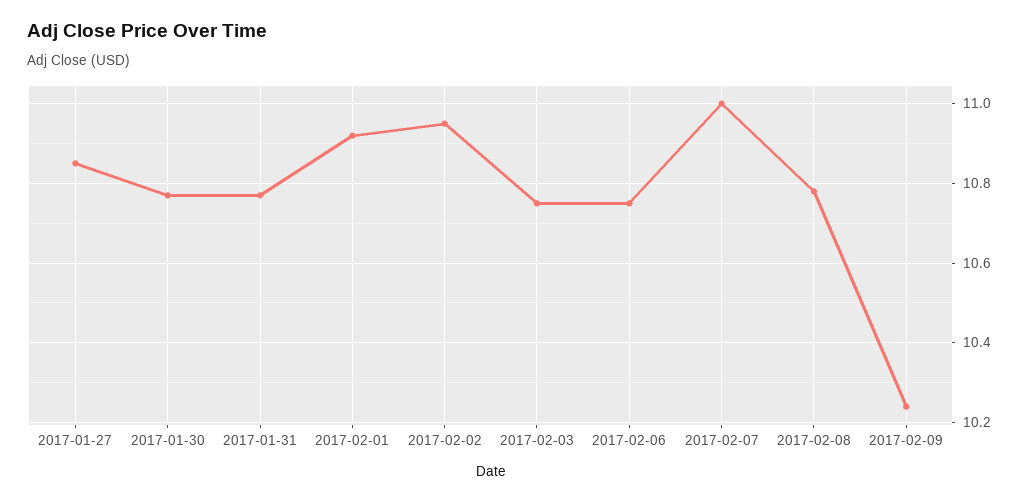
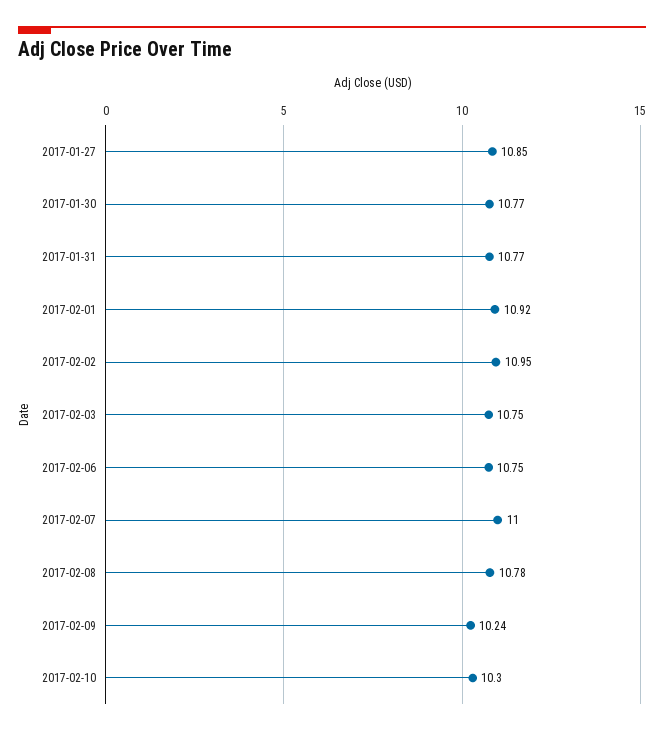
2017-02-10: none -> 10.3

